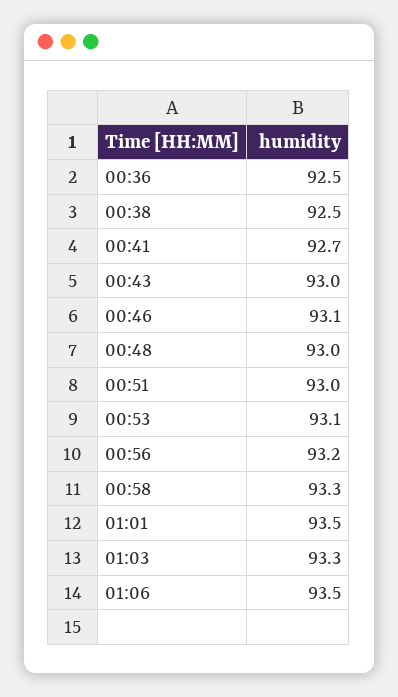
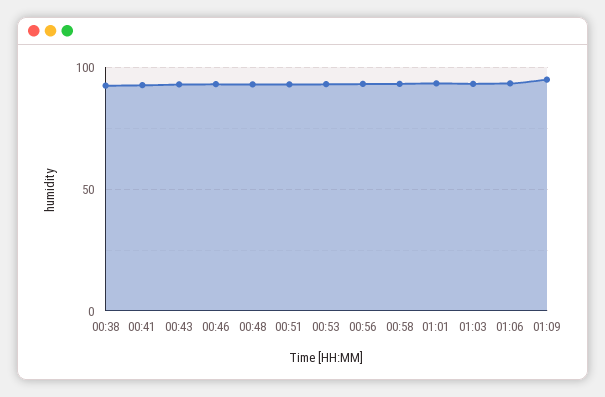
00:36: 92.5 -> none
01:09: none -> 95

